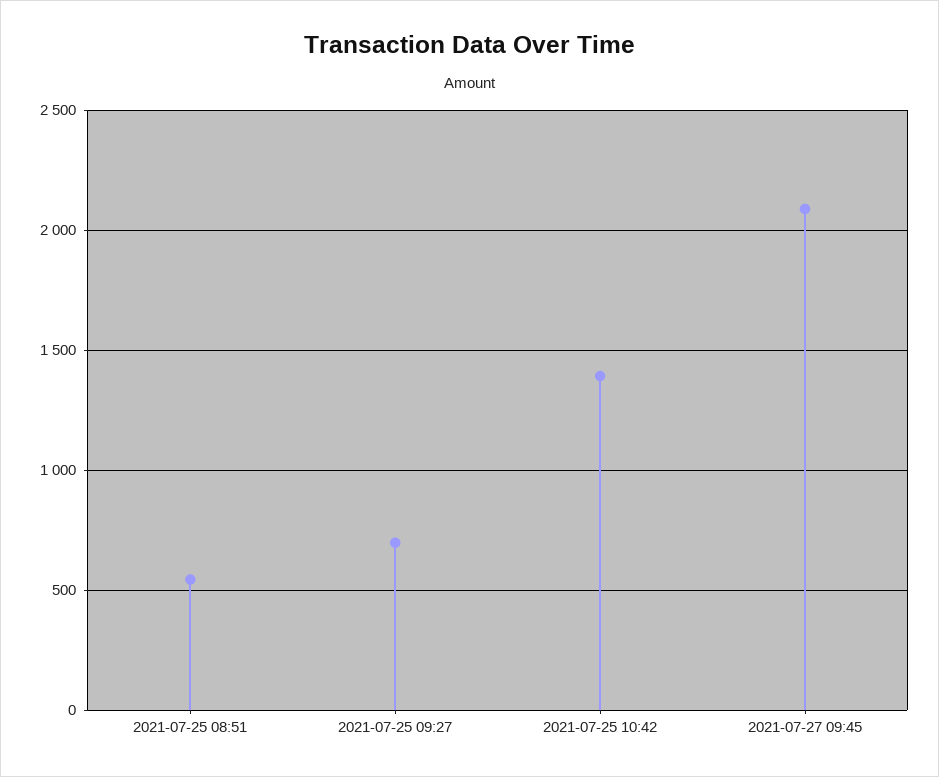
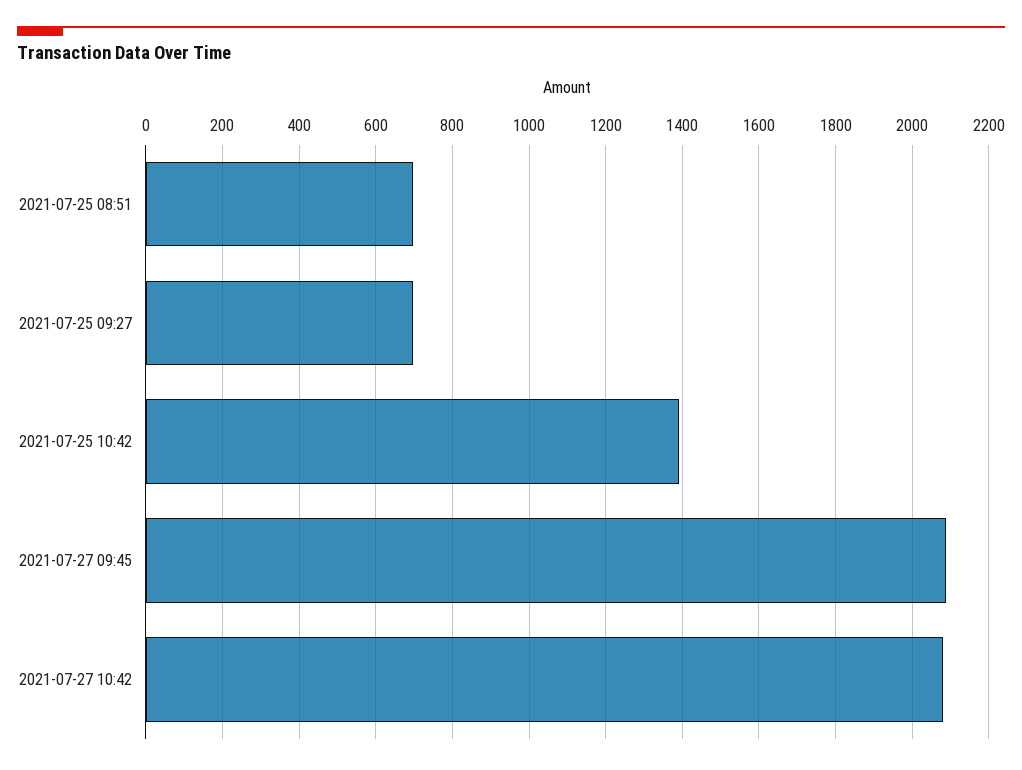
2021-07-25 08:51: 550 -> 700
2021-07-27 10:42: none -> 2080

